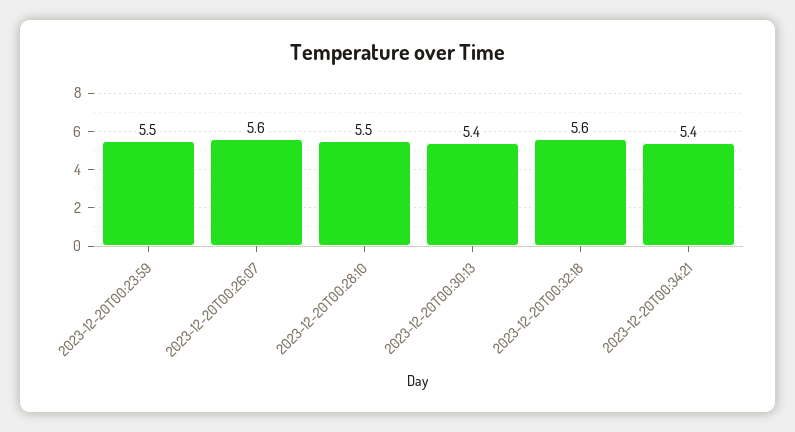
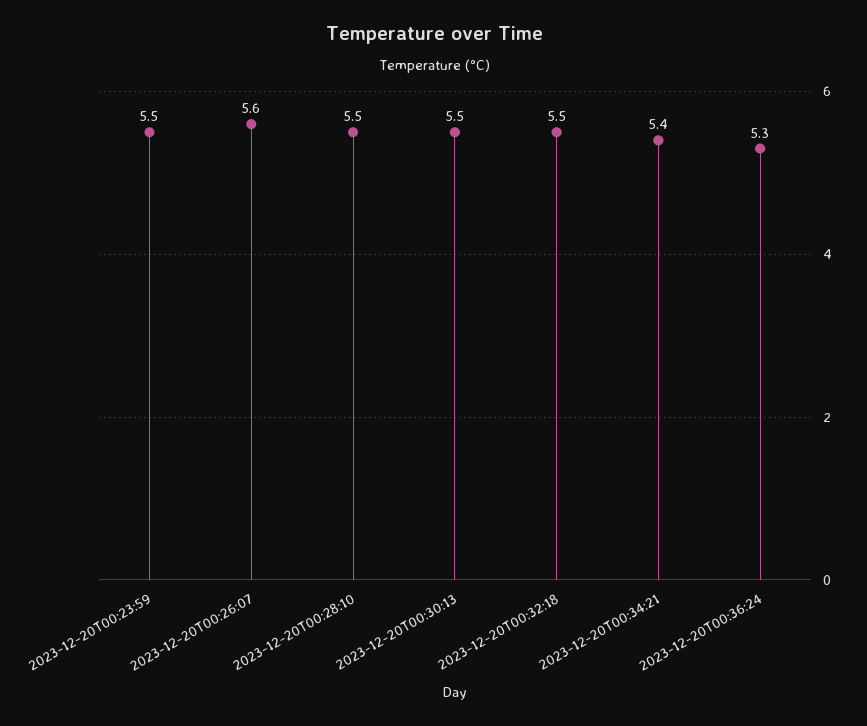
2023-12-20T00:30:13: 5.4 -> 5.5
2023-12-20T00:32:18: 5.6 -> 5.5
2023-12-20T00:36:24: none -> 5.3

